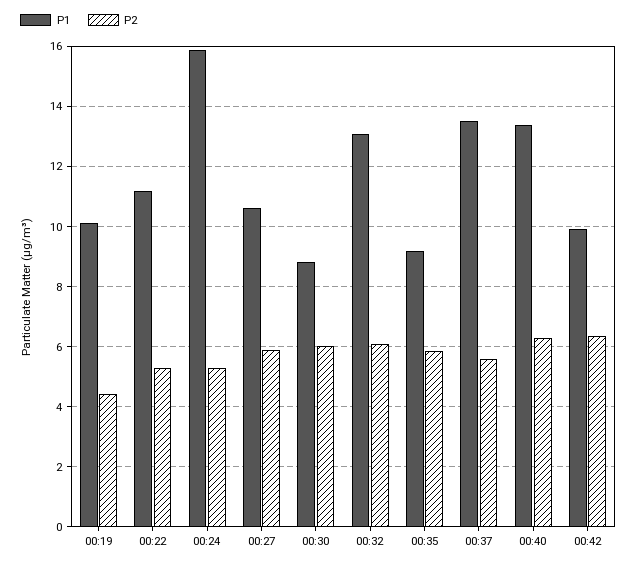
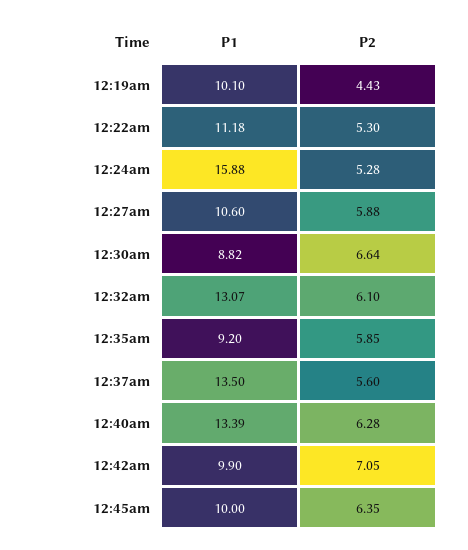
P2, 00:30: 6 -> 6.64
P2, 00:42: 6.4 -> 7.05
P1, 12:45am: none -> 10
P2, 12:45am: none -> 6.35

